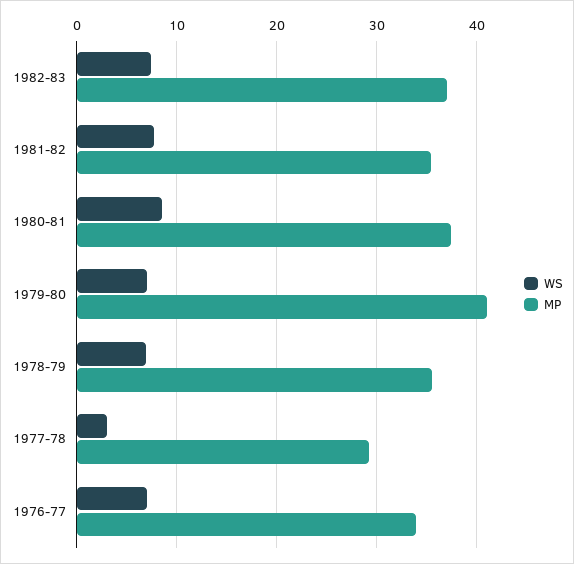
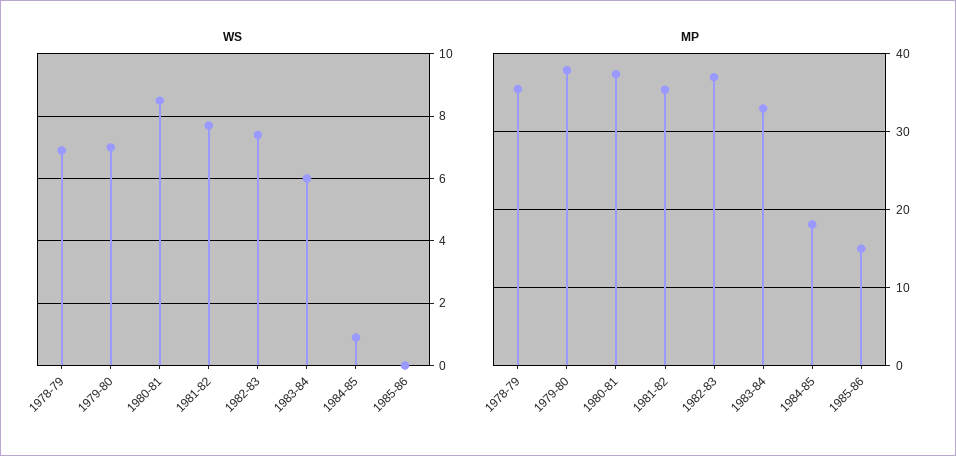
MP, 1979-80: 41 -> 38
WS, 1977-78: 3 -> none
MP, 1977-78: 29 -> none
WS, 1976-77: 7 -> none
MP, 1976-77: 34 -> none
WS, 1983-84: none -> 6
WS, 1984-85: none -> 1
WS, 1985-86: none -> 0
MP, 1983-84: none -> 33
MP, 1984-85: none -> 18
MP, 1985-86: none -> 15

